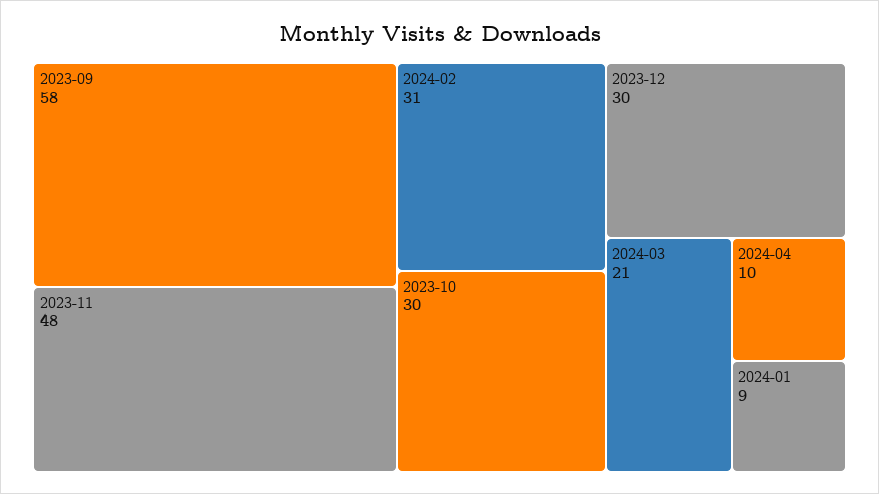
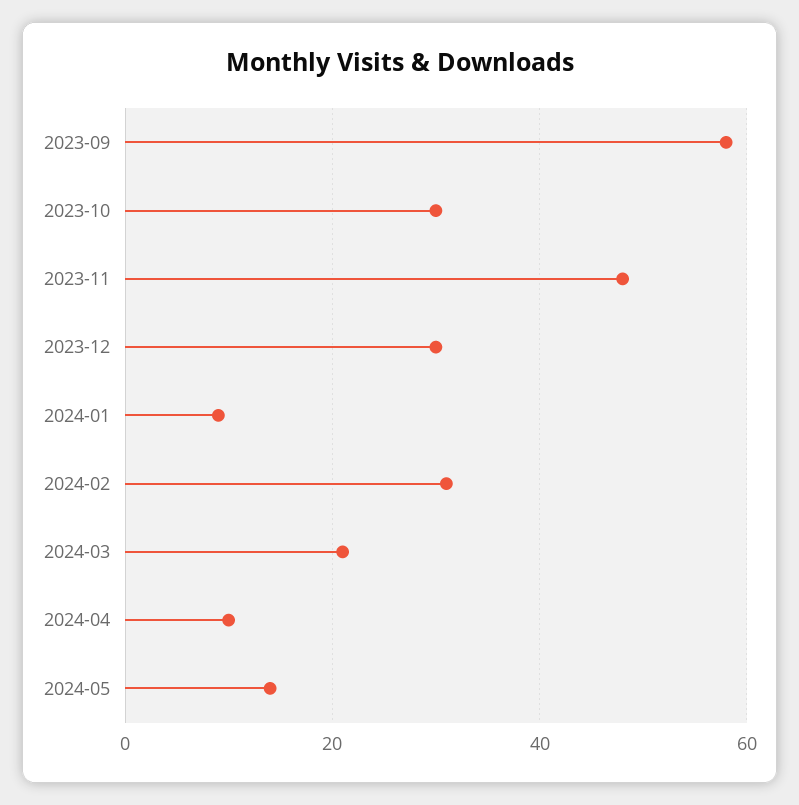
2024-05: none -> 15

